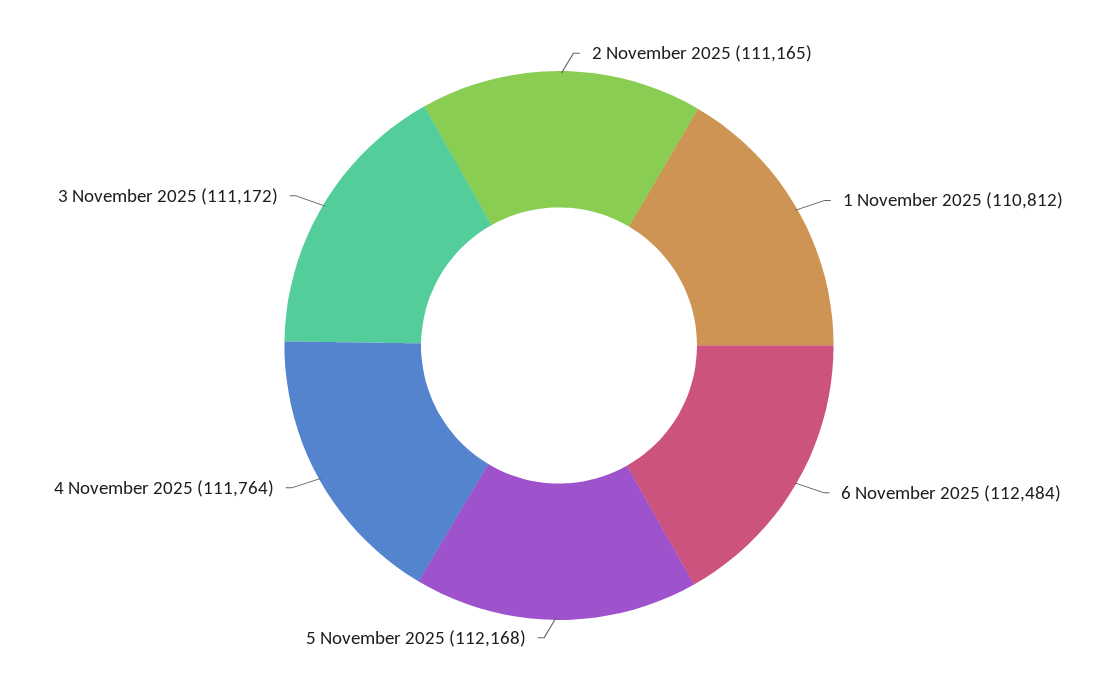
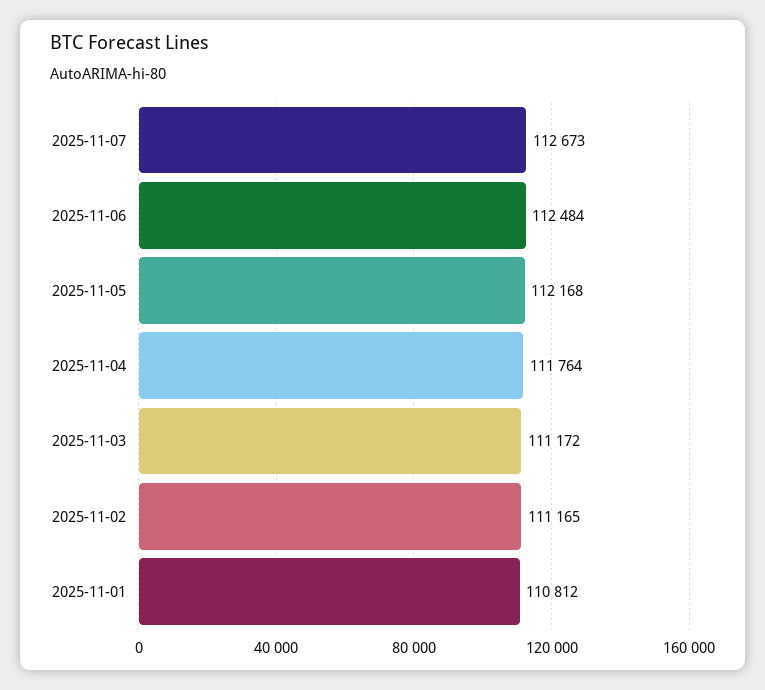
2025-11-07: none -> 112673

